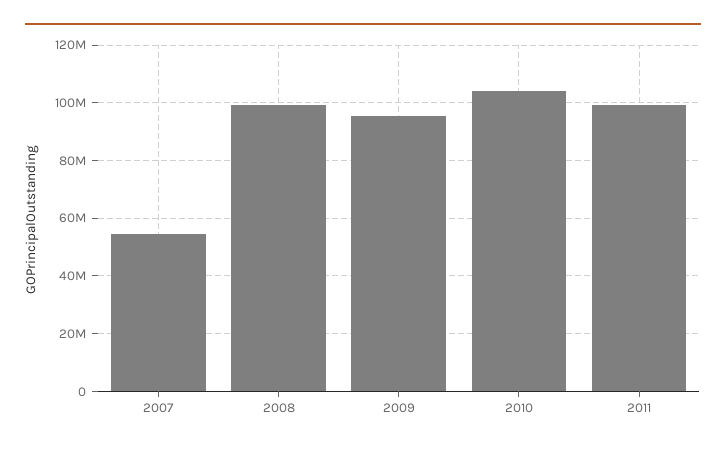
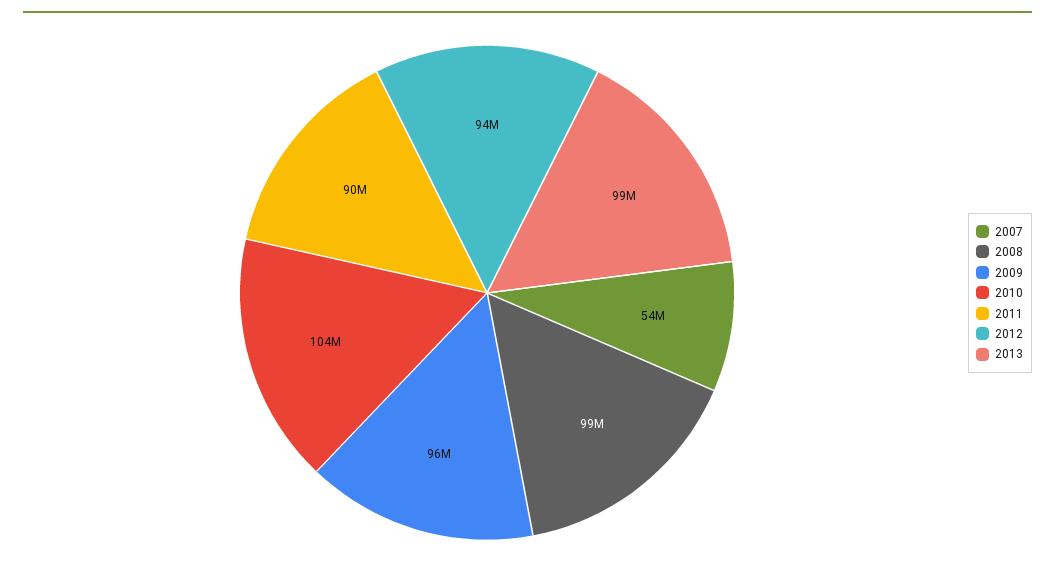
2011: 100000000 -> 90000000
2012: none -> 94000000
2013: none -> 99000000

